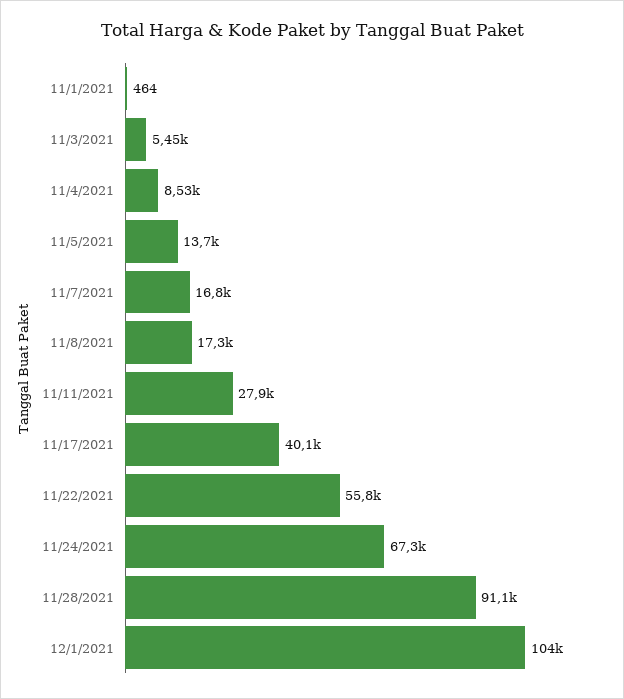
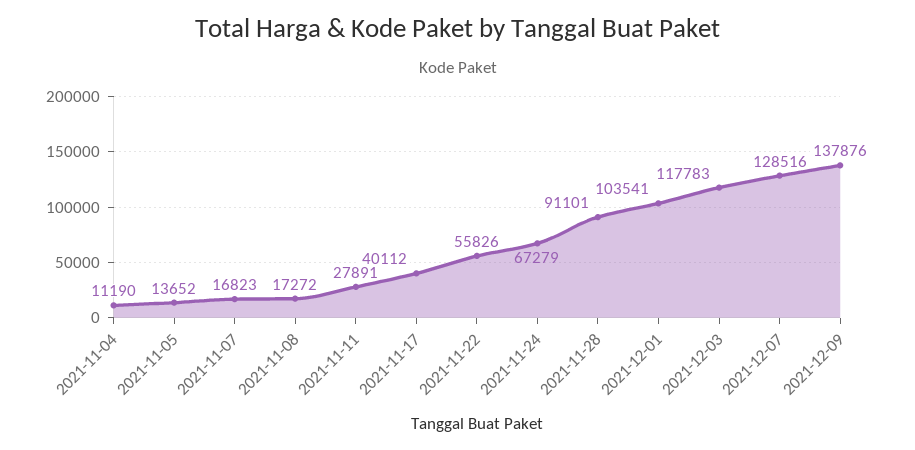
11/1/2021: 464 -> none
11/3/2021: 5450 -> none
11/4/2021: 8530 -> 11190
2021-12-03: none -> 117783
2021-12-07: none -> 128516
2021-12-09: none -> 137876

